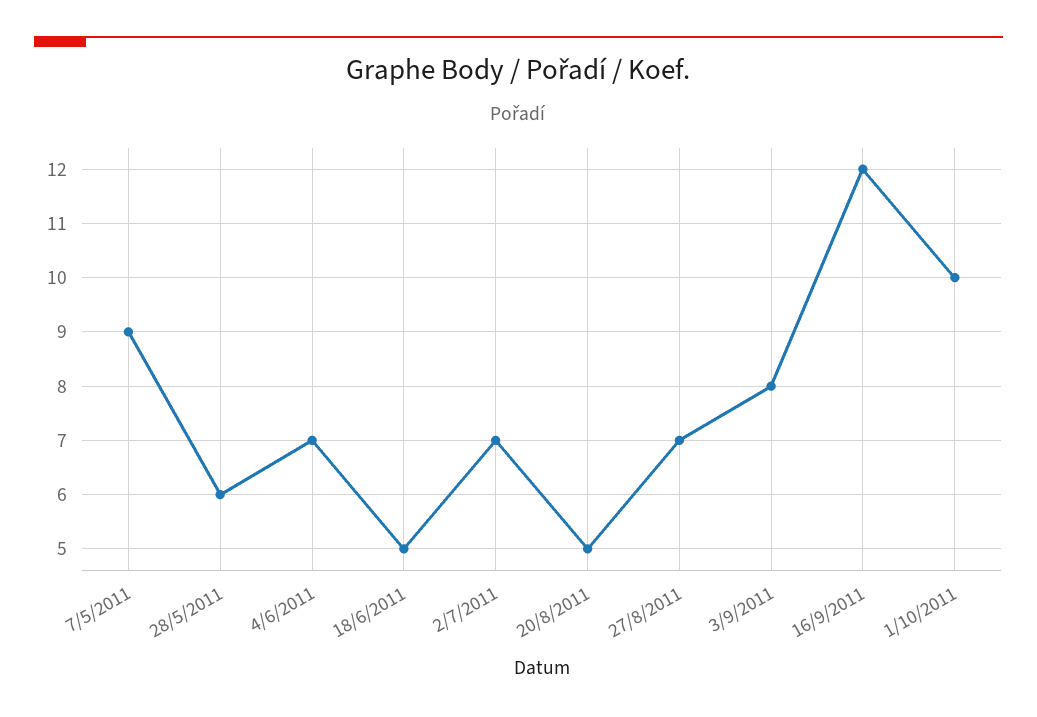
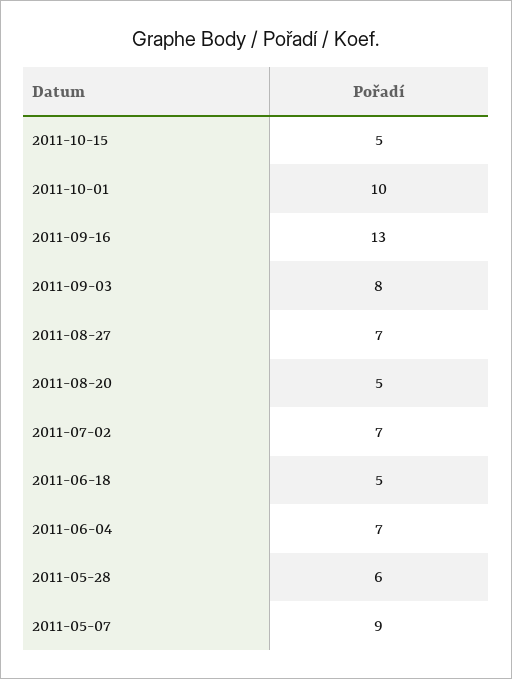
16/9/2011: 12 -> 13
2011-10-15: none -> 5

